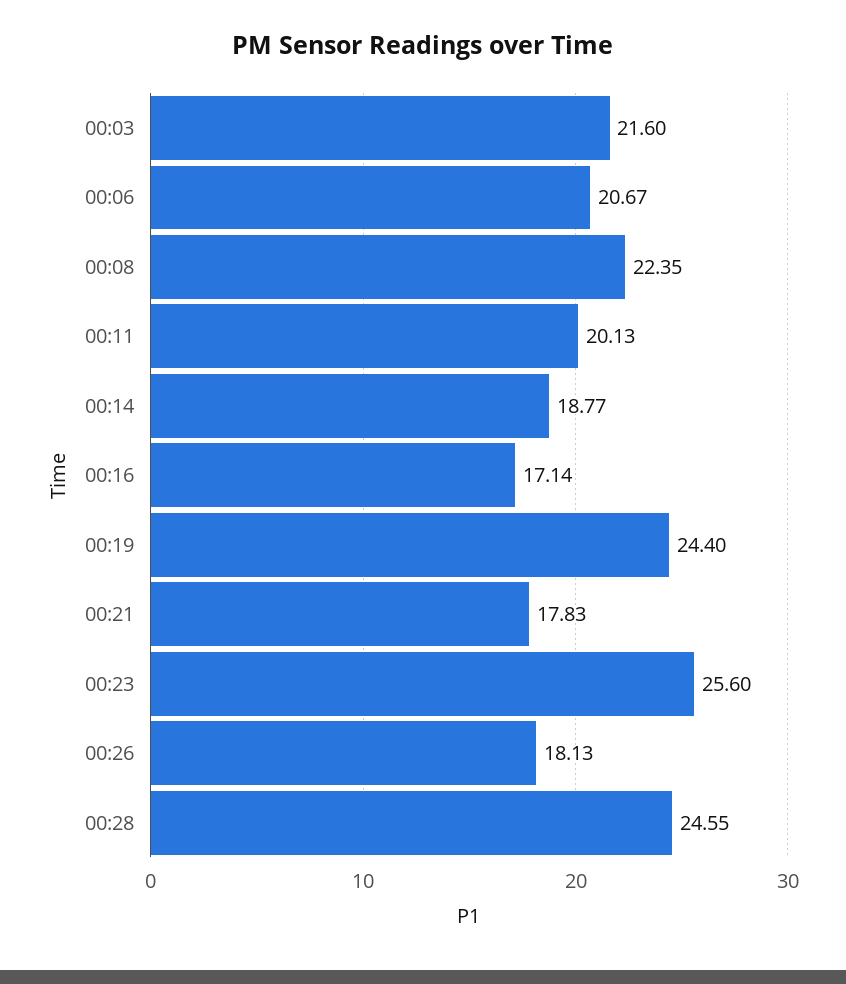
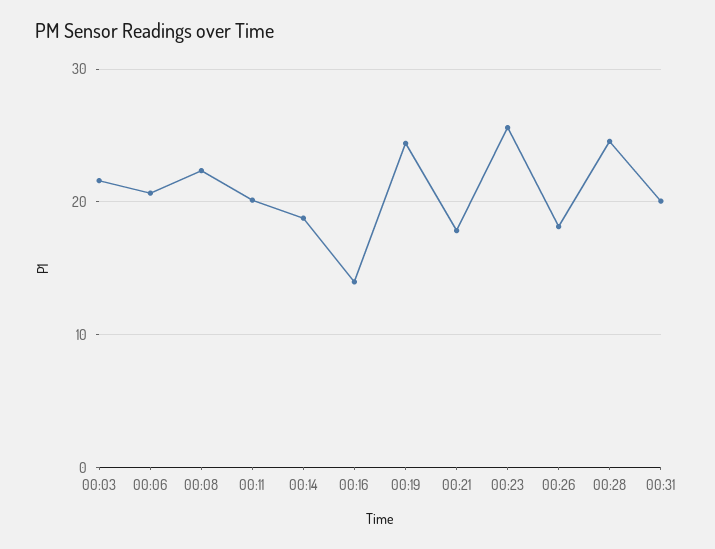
00:16: 17.14 -> 14
00:31: none -> 20

